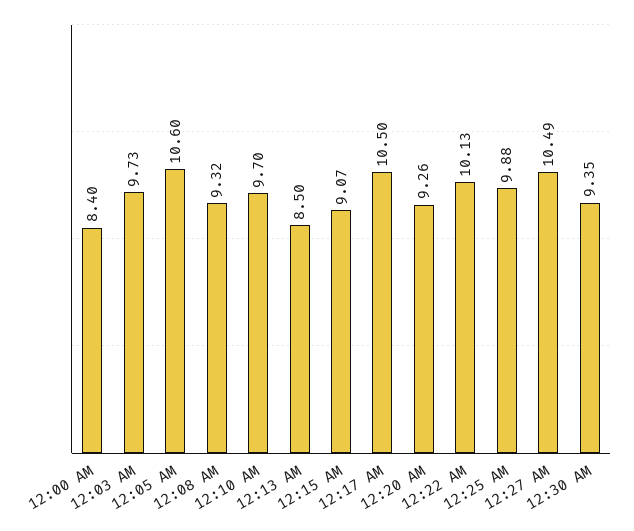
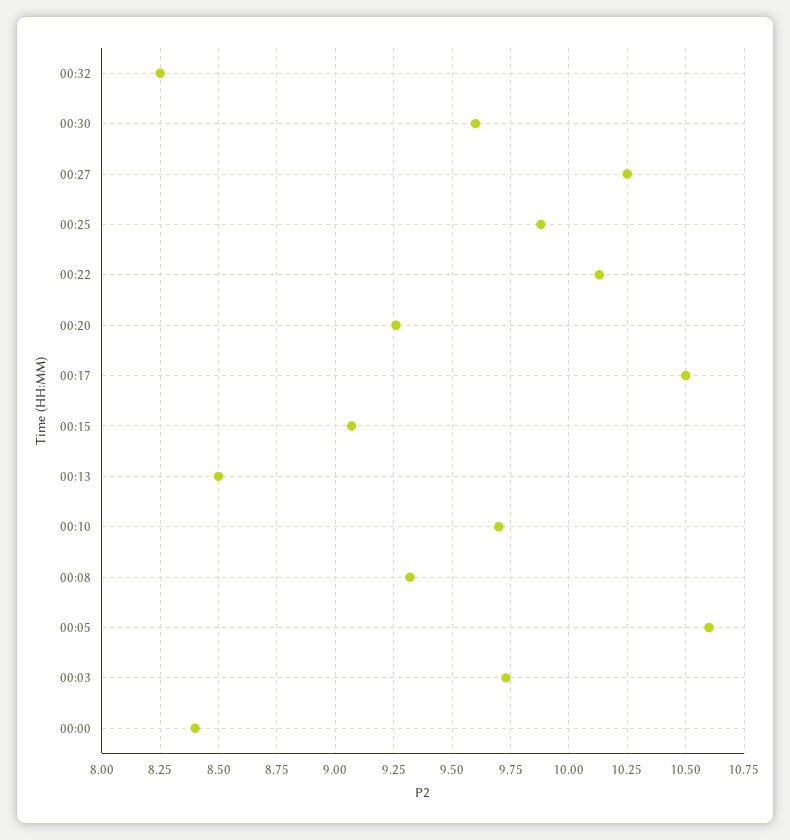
12:27 AM: 10.49 -> 10.25
12:30 AM: 9.35 -> 9.6
00:32: none -> 8.25

